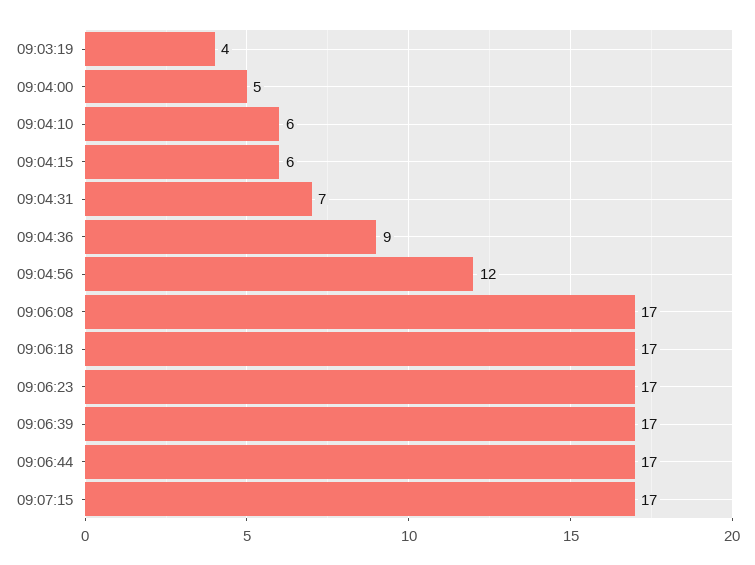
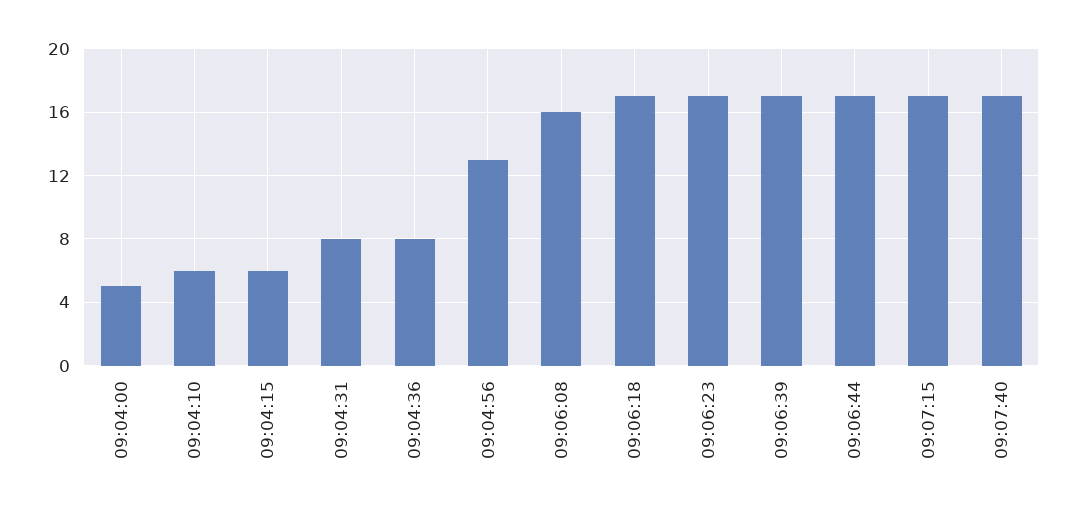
09:03:19: 4 -> none
09:04:31: 7 -> 8
09:04:36: 9 -> 8
09:04:56: 12 -> 13
09:06:08: 17 -> 16
09:07:40: none -> 17

